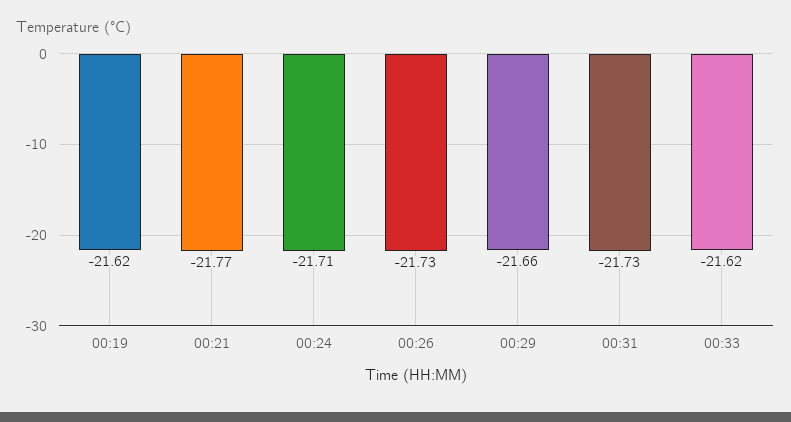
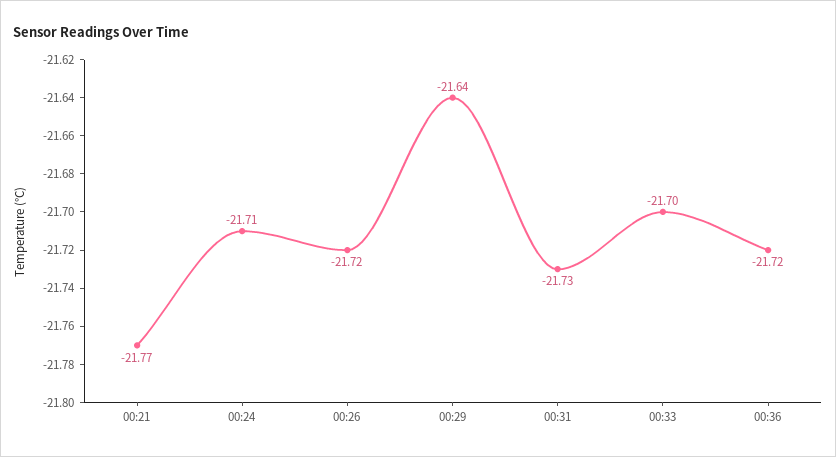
00:19: -21.62 -> none
00:26: -21.73 -> -21.72
00:29: -21.66 -> -21.64
00:33: -21.62 -> -21.7
00:36: none -> -21.72

